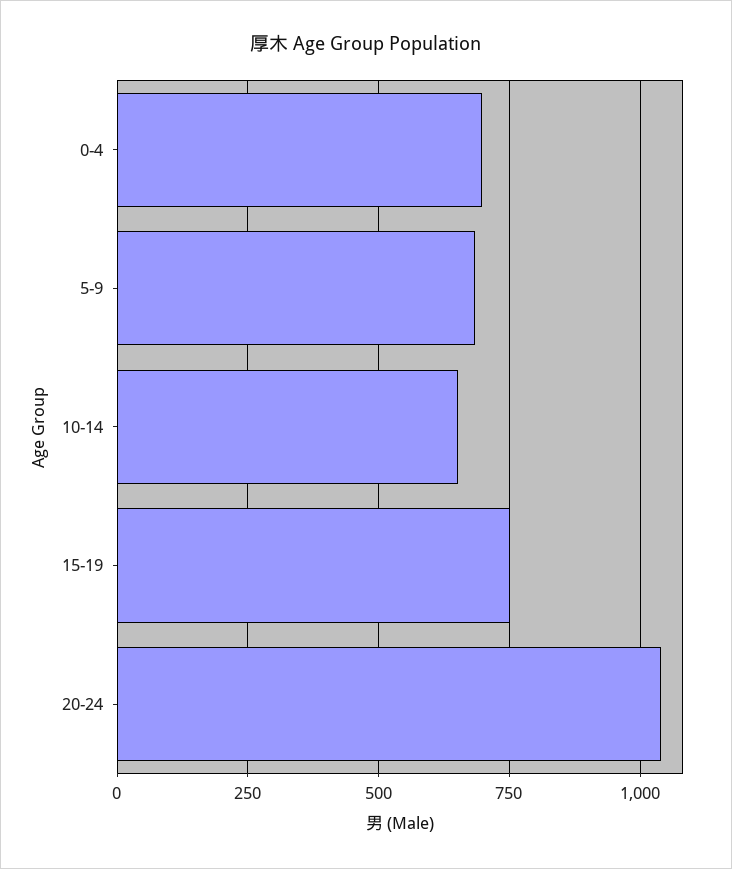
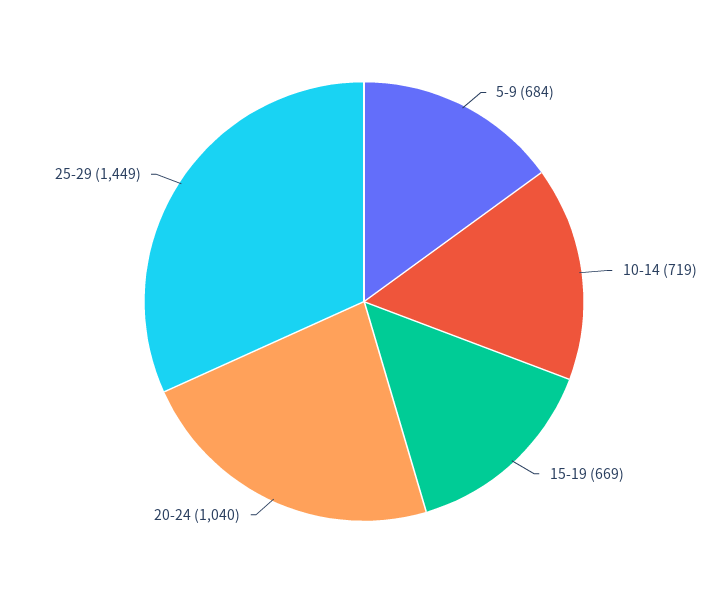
0-4: 700 -> none
10-14: 650 -> 719
15-19: 750 -> 669
25-29: none -> 1449

